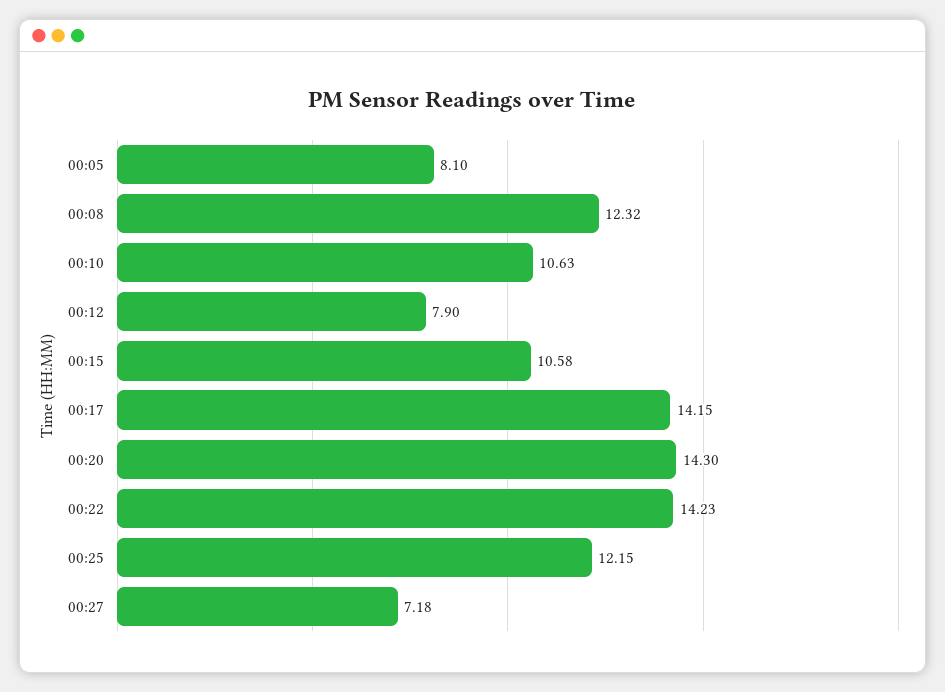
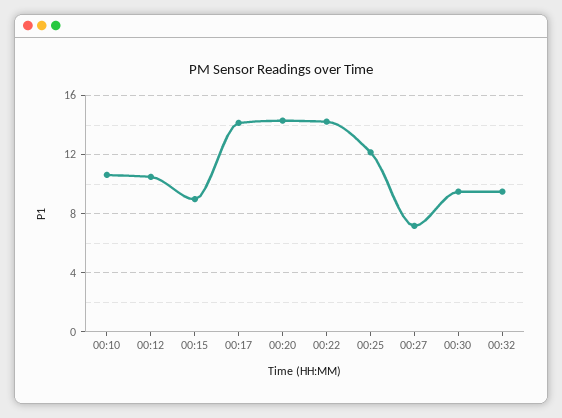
00:05: 8.1 -> none
00:08: 12.32 -> none
00:12: 7.9 -> 10.5
00:15: 10.58 -> 9
00:30: none -> 9.5
00:32: none -> 9.5

